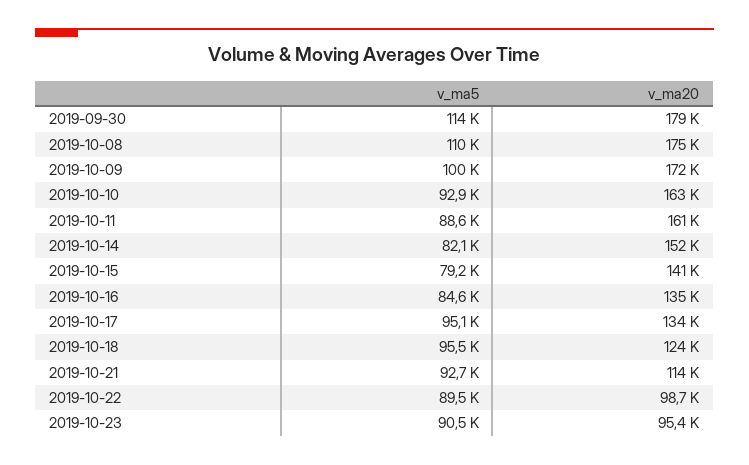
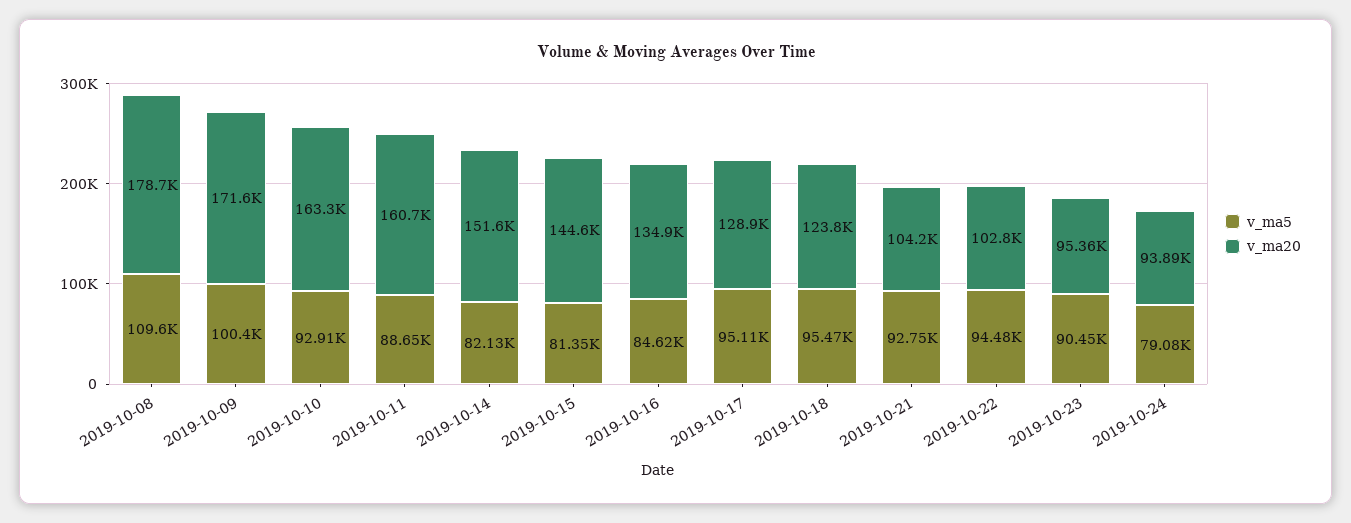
v_ma5, 2019-09-30: 114000 -> none
v_ma20, 2019-09-30: 179000 -> none
v_ma20, 2019-10-08: 175000 -> 178700
v_ma5, 2019-10-15: 79200 -> 81350
v_ma20, 2019-10-15: 141000 -> 144600
v_ma20, 2019-10-17: 134000 -> 128900
v_ma20, 2019-10-21: 114000 -> 104200
v_ma5, 2019-10-22: 89500 -> 94480
v_ma20, 2019-10-22: 98700 -> 102800
v_ma5, 2019-10-24: none -> 79080
v_ma20, 2019-10-24: none -> 93890

